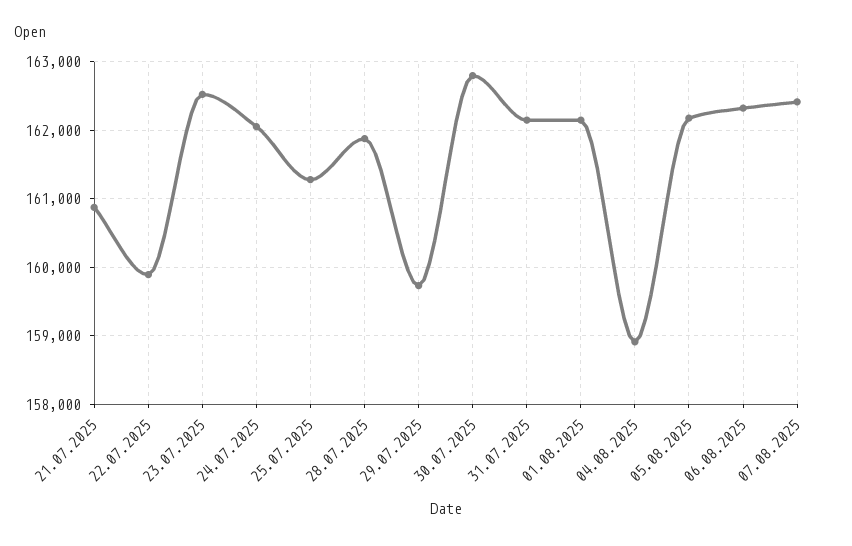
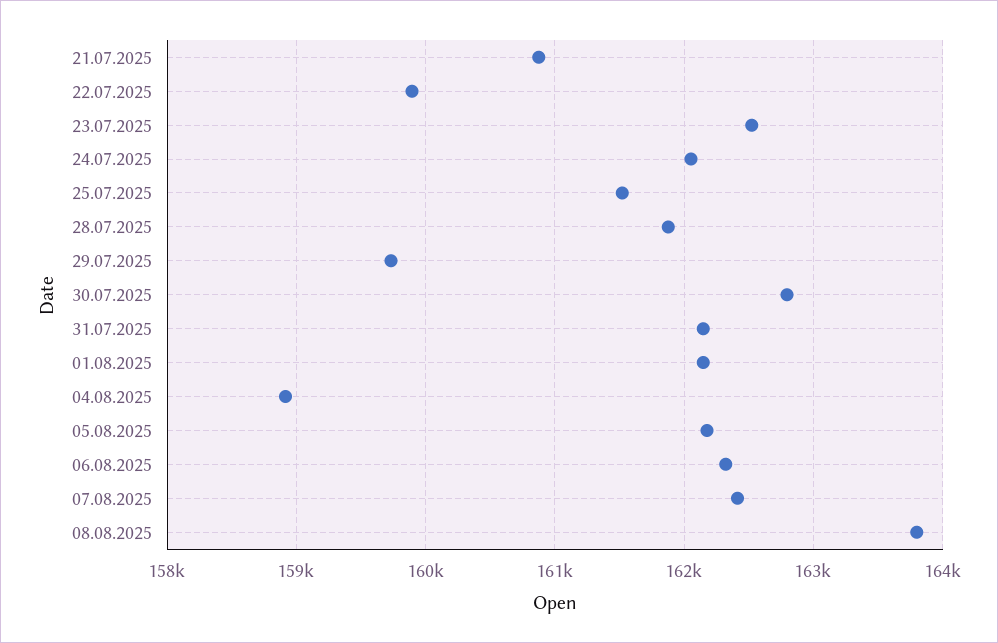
25.07.2025: 161300 -> 161500
08.08.2025: none -> 163800

